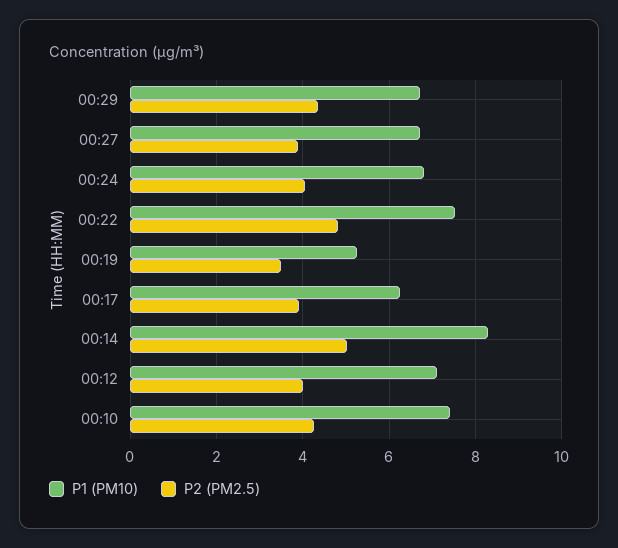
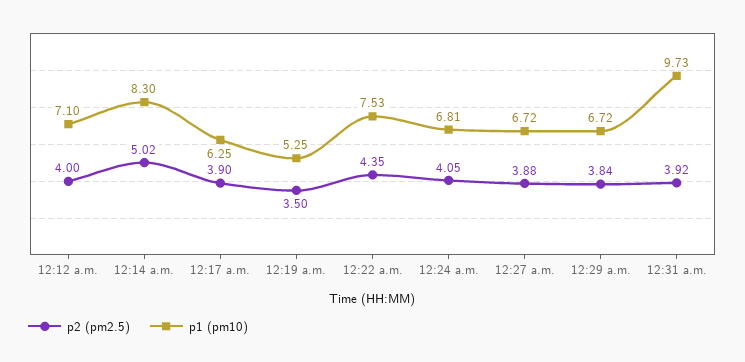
P2 (PM2.5), 00:29: 4.4 -> 3.84
P2 (PM2.5), 00:22: 4.8 -> 4.35
P1 (PM10), 00:10: 7.4 -> none
P2 (PM2.5), 00:10: 4.2 -> none
P2 (PM2.5), 12:31 a.m.: none -> 3.92
P1 (PM10), 12:31 a.m.: none -> 9.73

